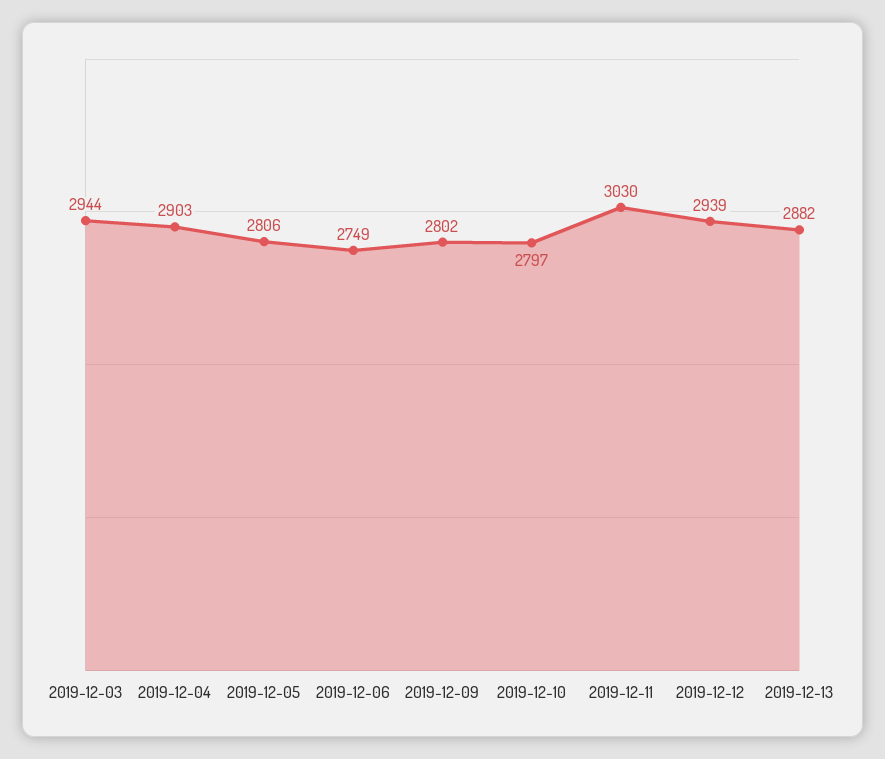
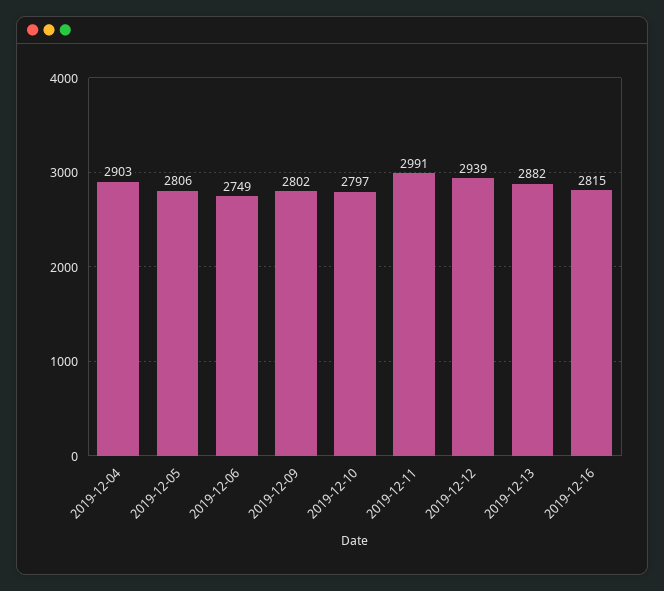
2019-12-03: 2944 -> none
2019-12-11: 3030 -> 2991
2019-12-16: none -> 2815

